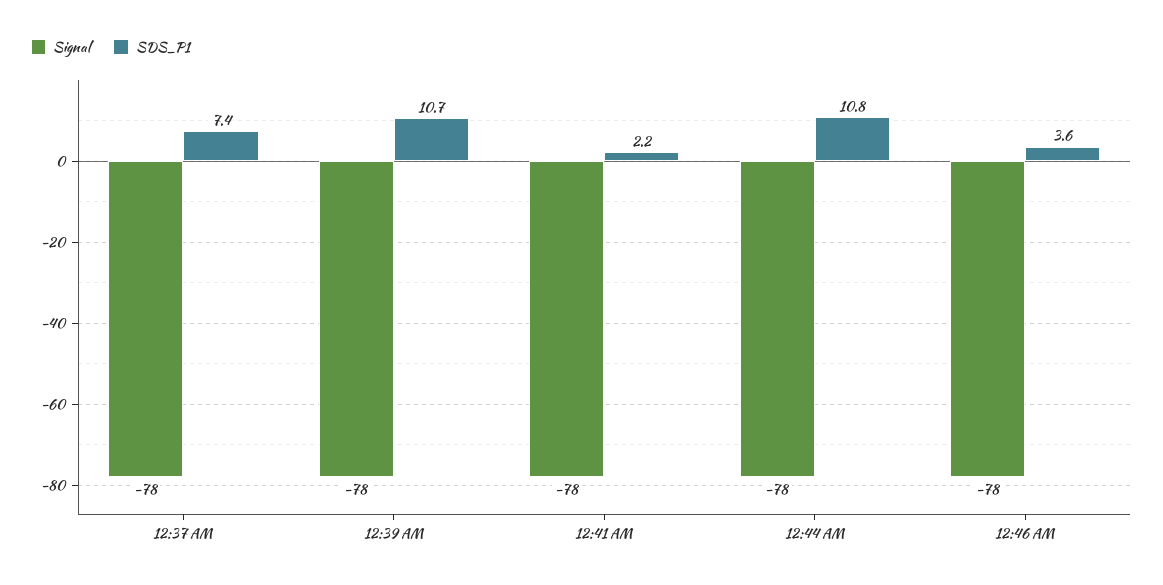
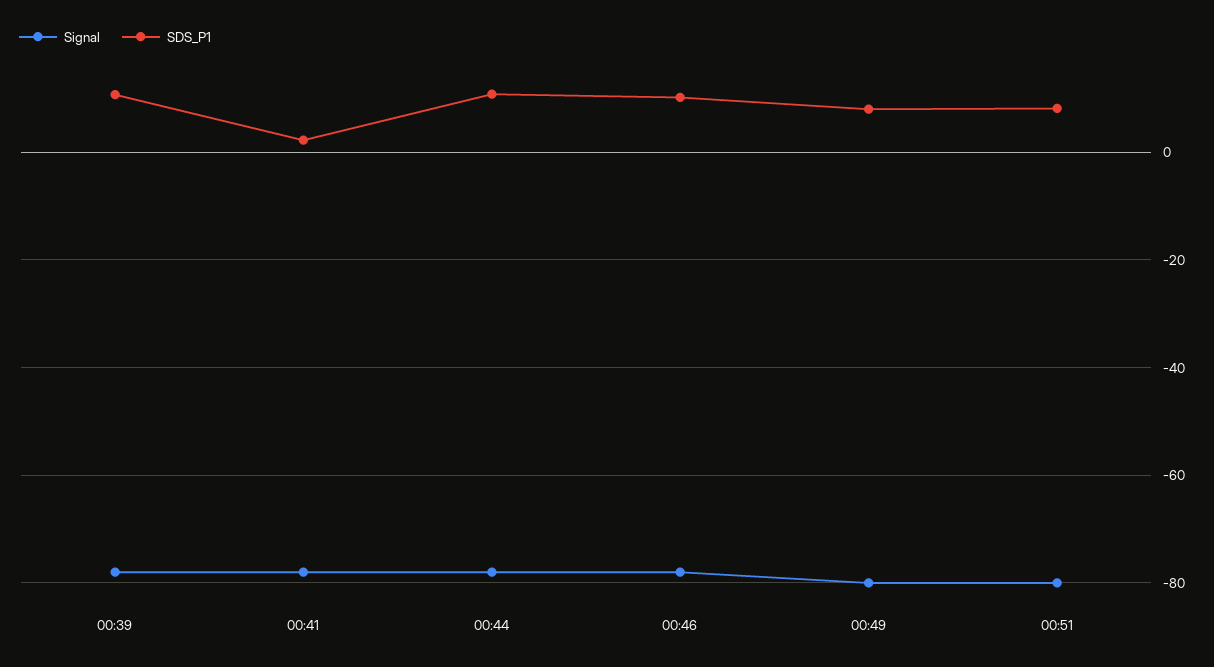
Signal, 12:37 AM: -78 -> none
SDS_P1, 12:37 AM: 7.4 -> none
SDS_P1, 12:46 AM: 3.6 -> 10
Signal, 00:49: none -> -80
SDS_P1, 00:49: none -> 8
Signal, 00:51: none -> -80
SDS_P1, 00:51: none -> 8

